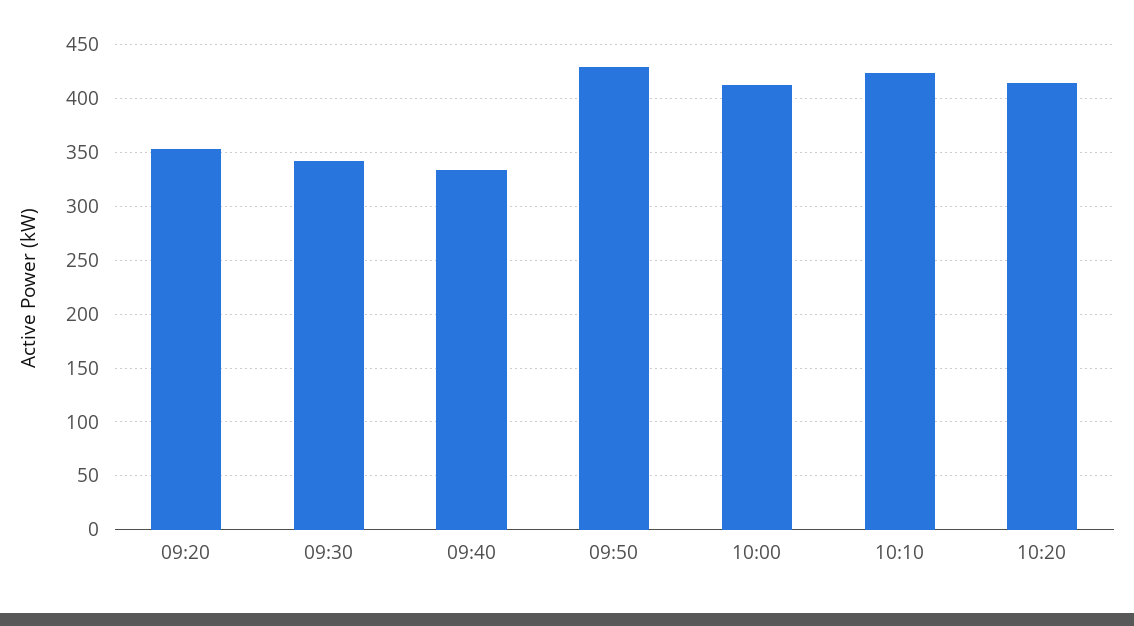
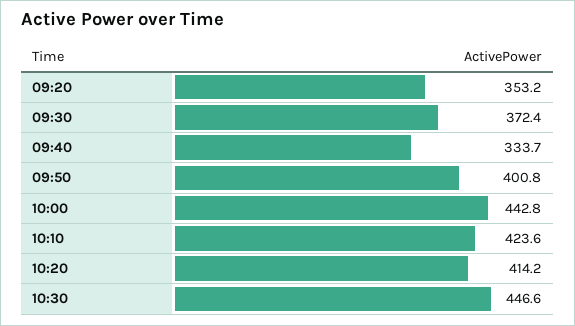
09:30: 340 -> 372.4
09:50: 430 -> 400.8
10:00: 410 -> 442.8
10:30: none -> 446.6

